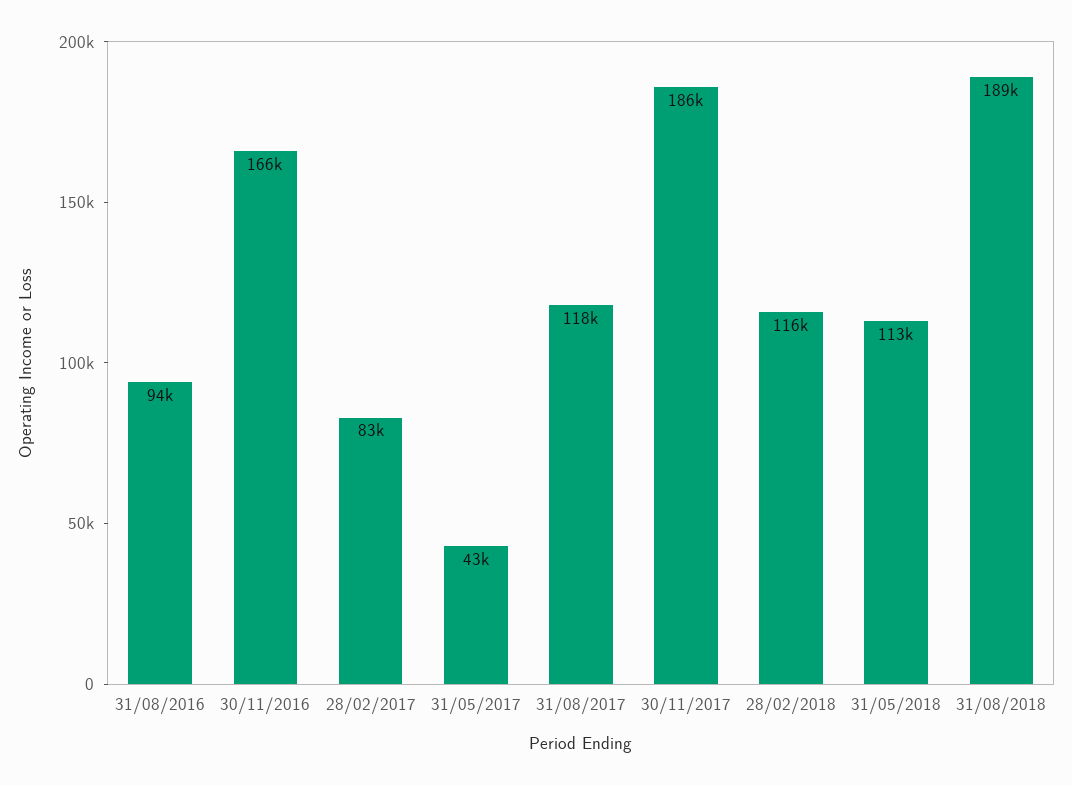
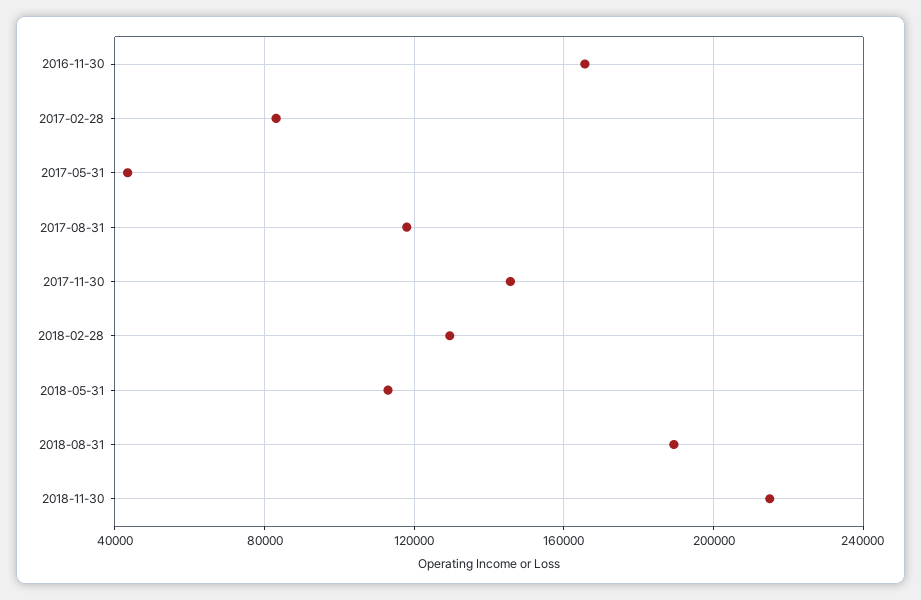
31/08/2016: 94000 -> none
30/11/2017: 186000 -> 145000
28/02/2018: 116000 -> 130000
2018-11-30: none -> 215000

